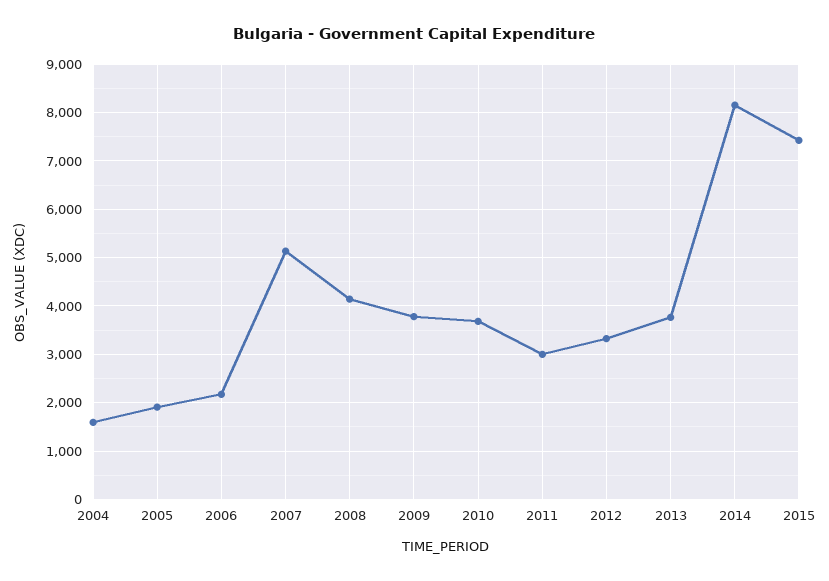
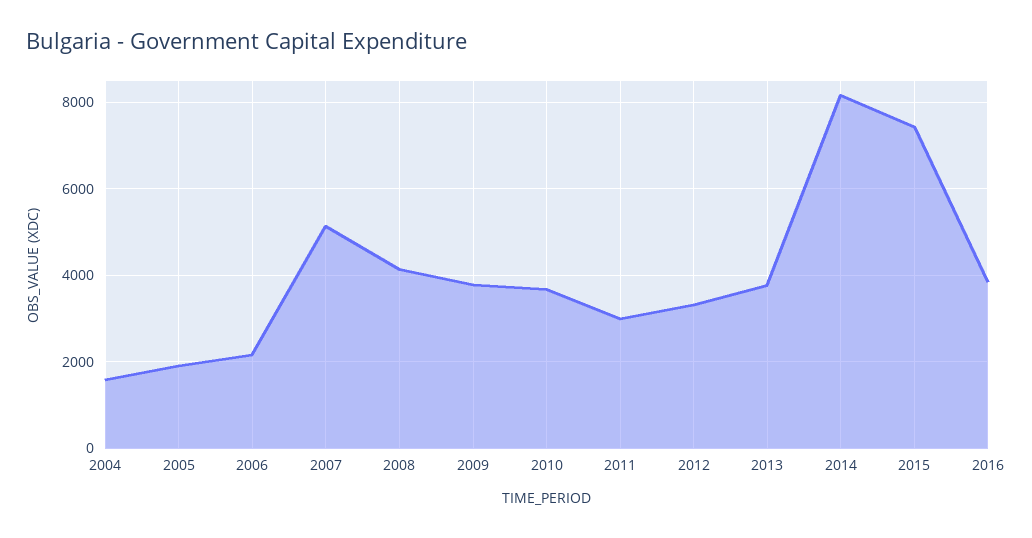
2016: none -> 3800

